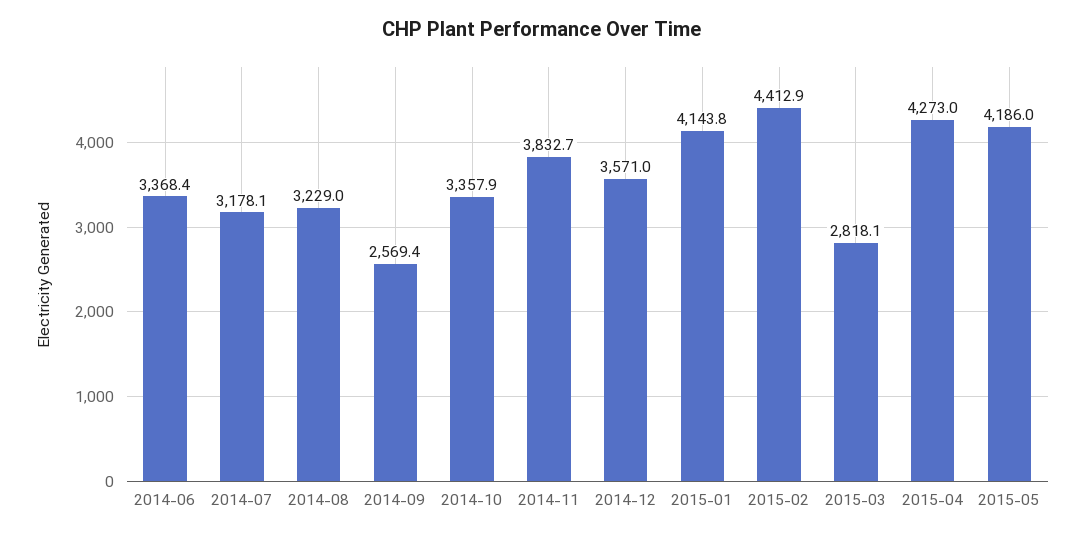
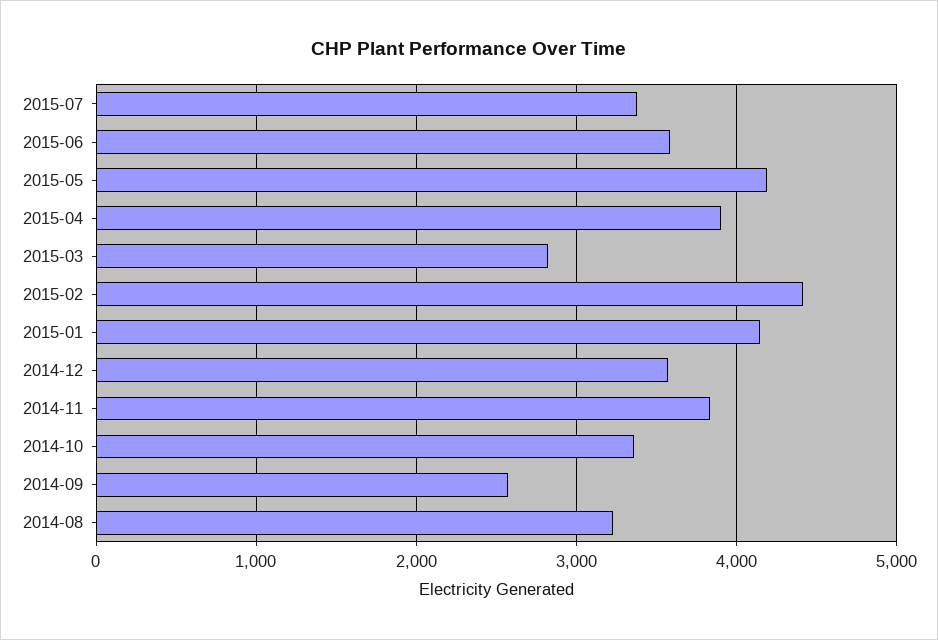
2014-06: 3368.4 -> none
2014-07: 3178.1 -> none
2015-04: 4273 -> 3900
2015-07: none -> 3400
2015-06: none -> 3600

